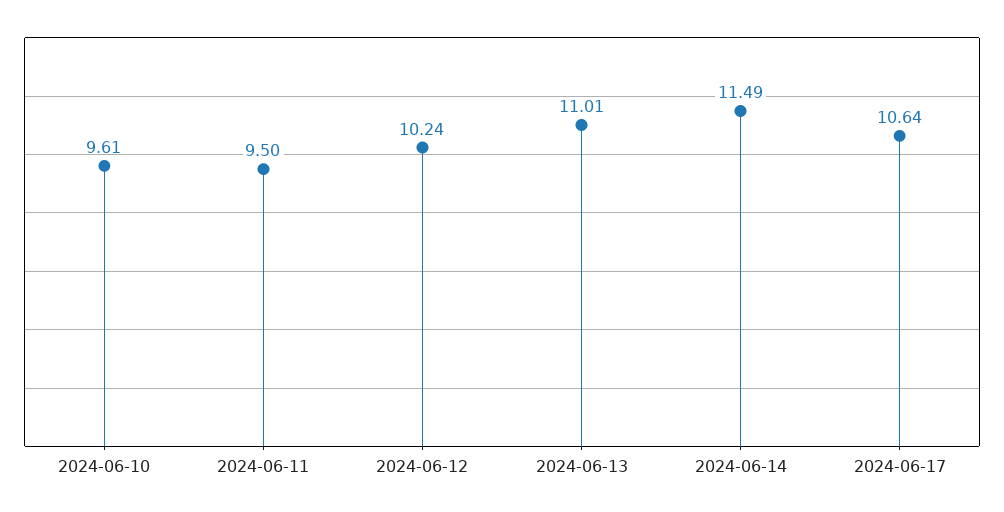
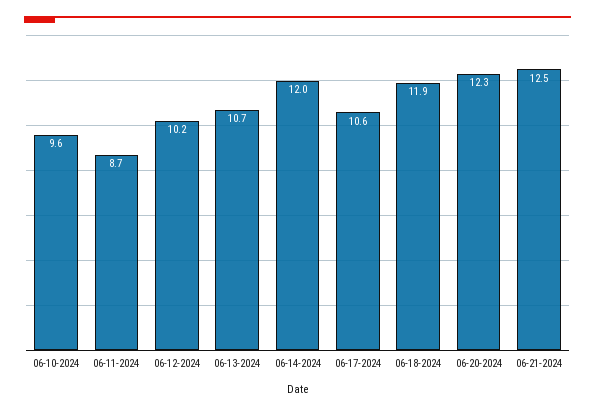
2024-06-11: 9.5 -> 8.7
2024-06-13: 11.01 -> 10.7
2024-06-14: 11.49 -> 12
06-18-2024: none -> 11.9
06-20-2024: none -> 12.3
06-21-2024: none -> 12.5

